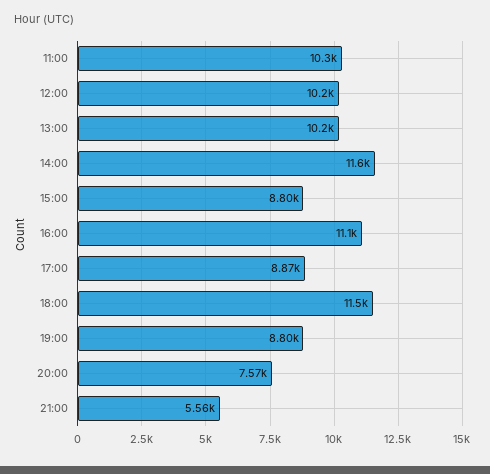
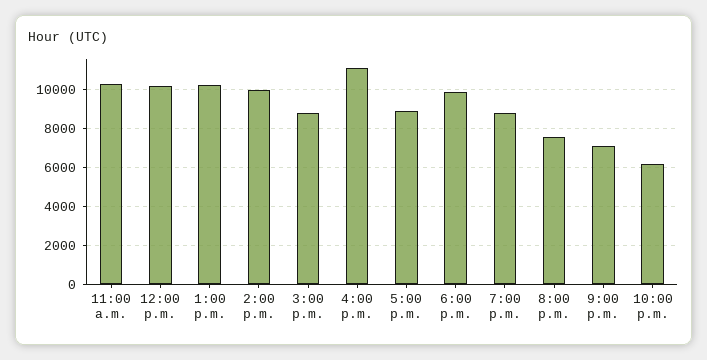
14:00: 11600 -> 10000
18:00: 11500 -> 10000
21:00: 5560 -> 7000
10:00 p.m.: none -> 6000

